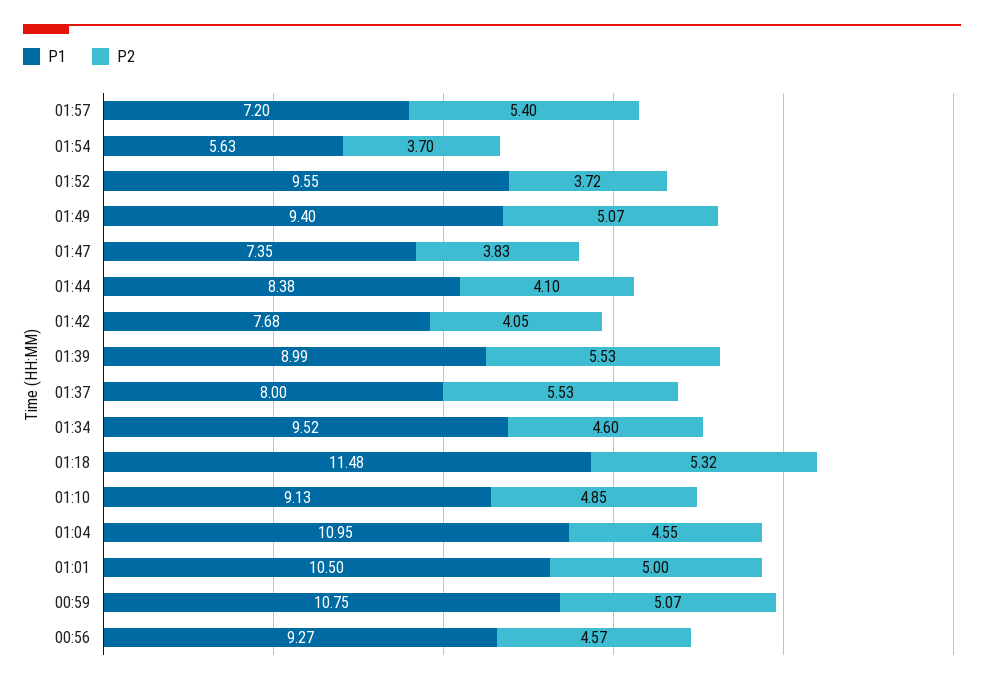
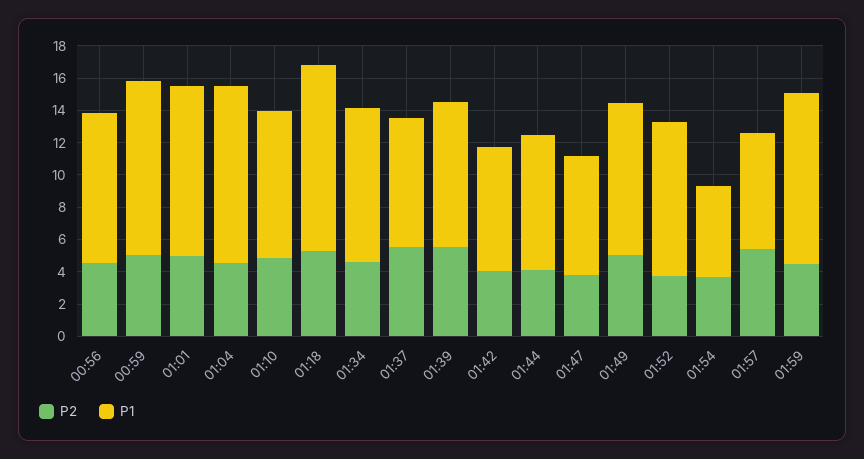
P2, 01:59: none -> 4.5
P1, 01:59: none -> 10.5

